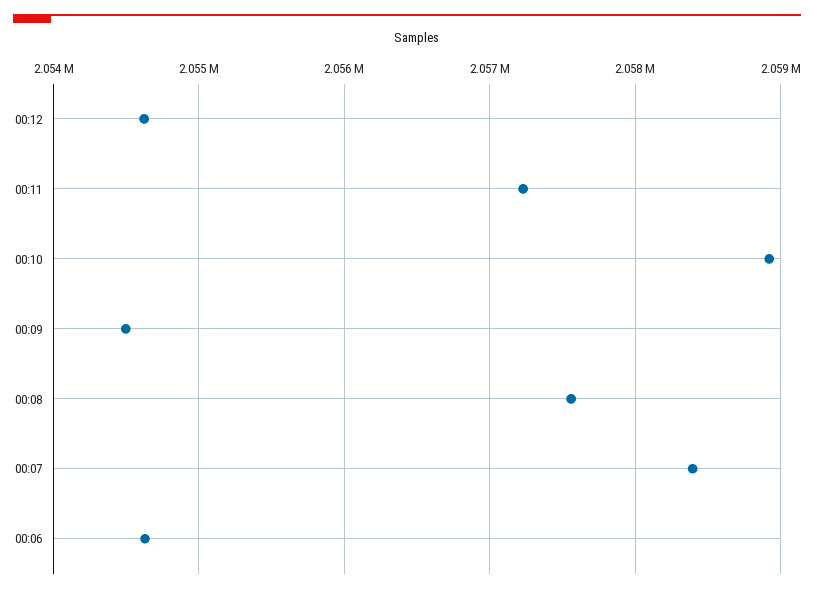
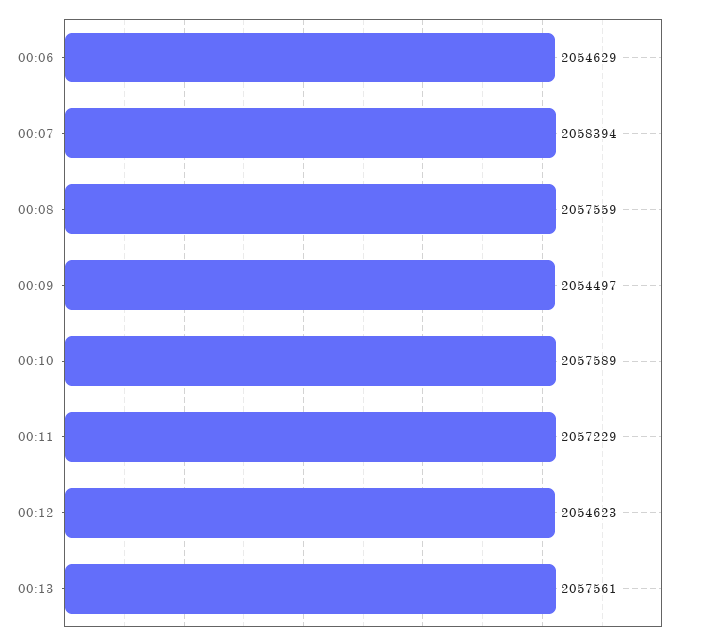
00:10: 2058900 -> 2057589
00:13: none -> 2057561

